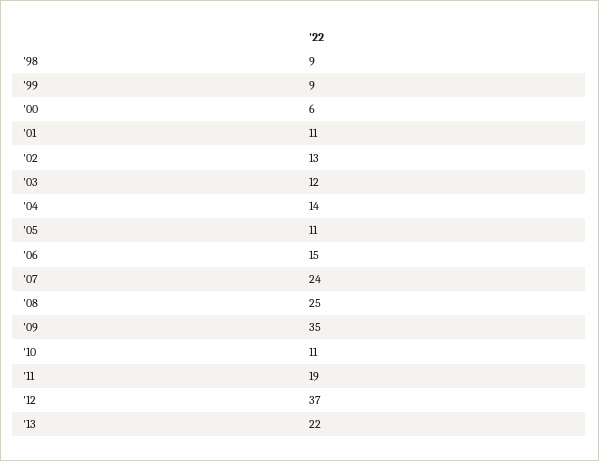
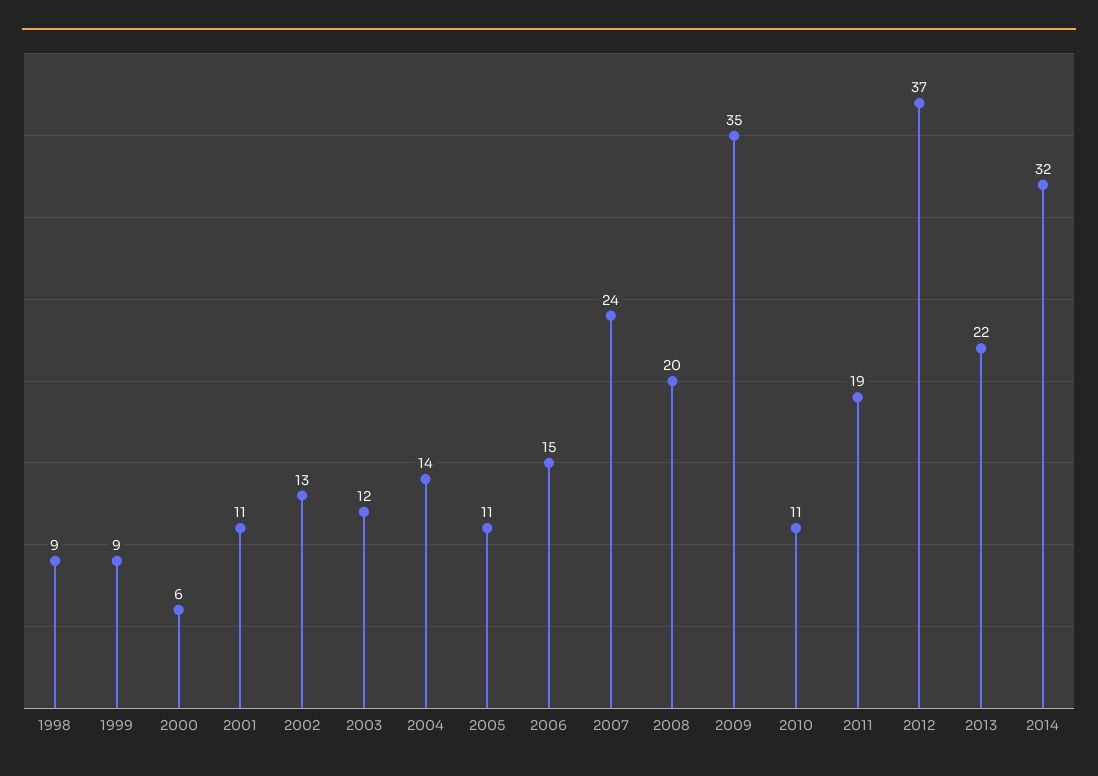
'08: 25 -> 20
2014: none -> 32

